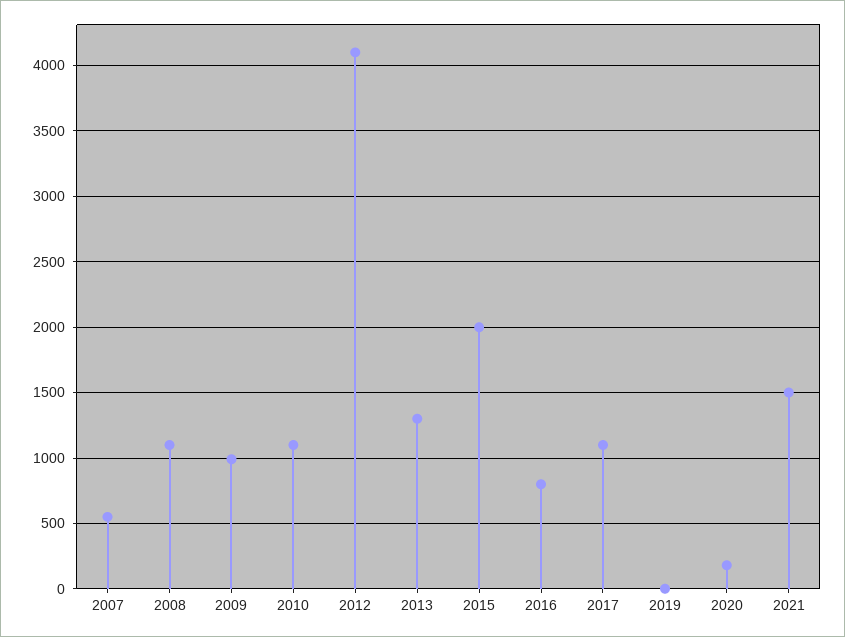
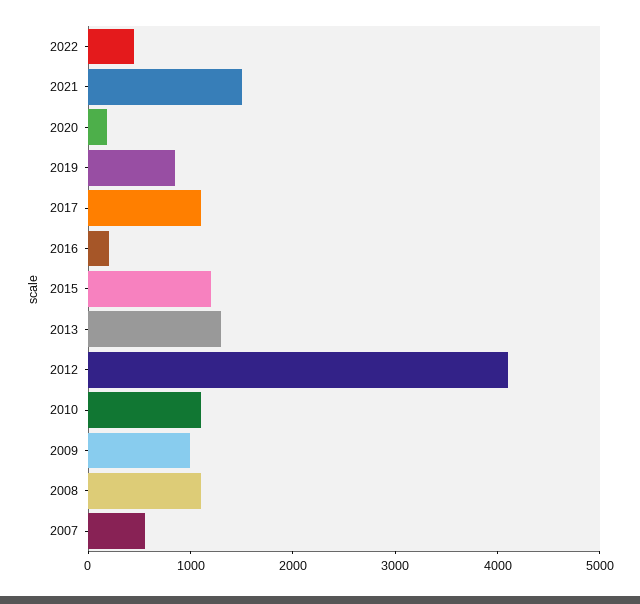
2015: 2000 -> 1200
2016: 800 -> 200
2019: 0 -> 800
2022: none -> 400

